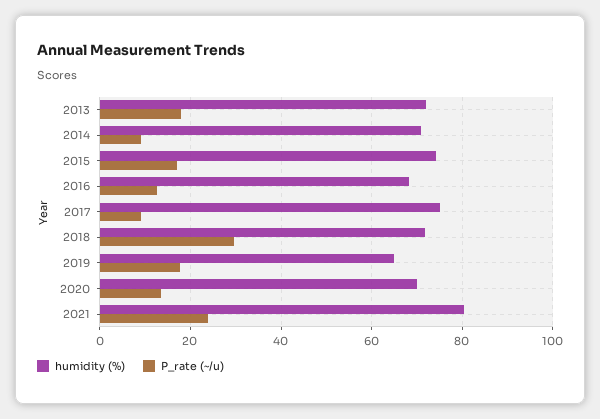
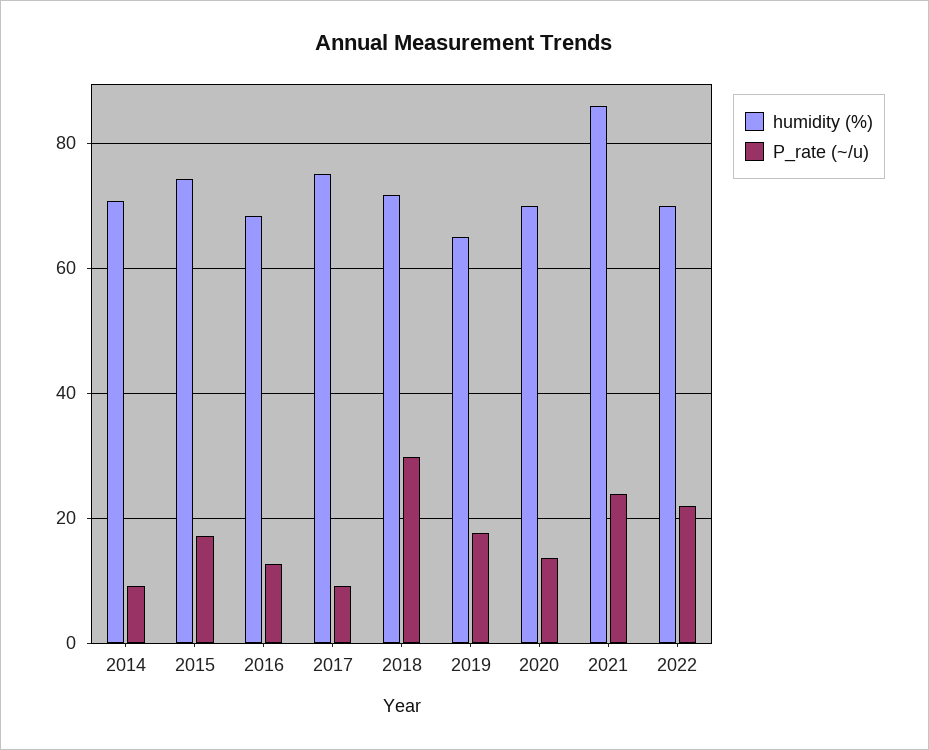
humidity (%), 2013: 72 -> none
P_rate (~/u), 2013: 18 -> none
humidity (%), 2021: 80 -> 86
humidity (%), 2022: none -> 70
P_rate (~/u), 2022: none -> 22

